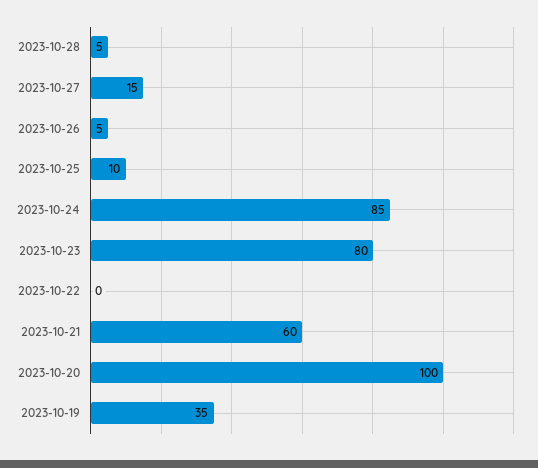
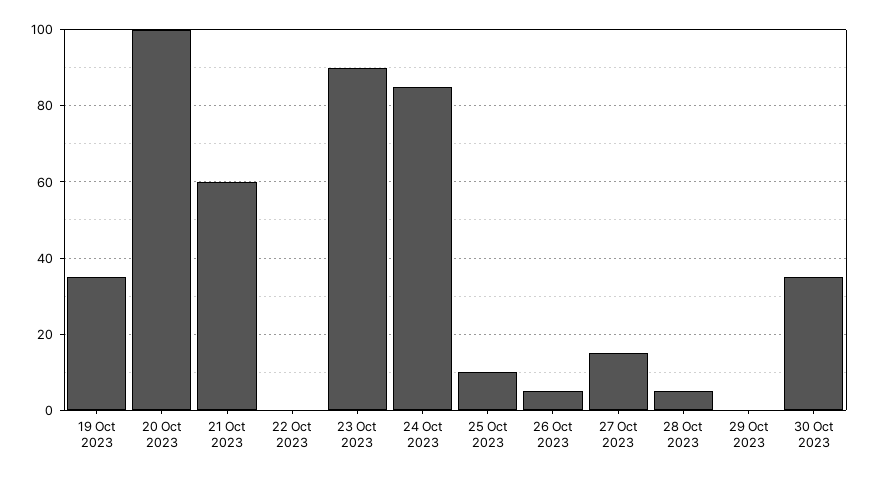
2023-10-23: 80 -> 90
29 Oct 2023: none -> 0
30 Oct 2023: none -> 35

